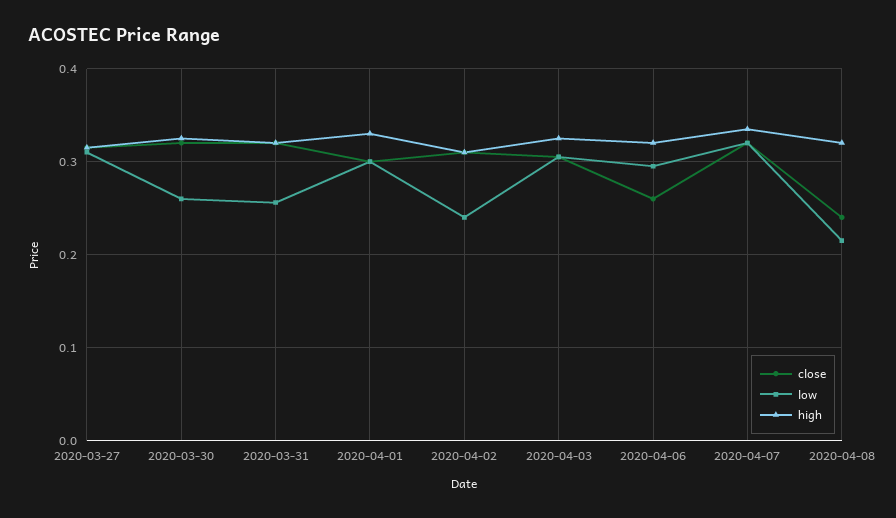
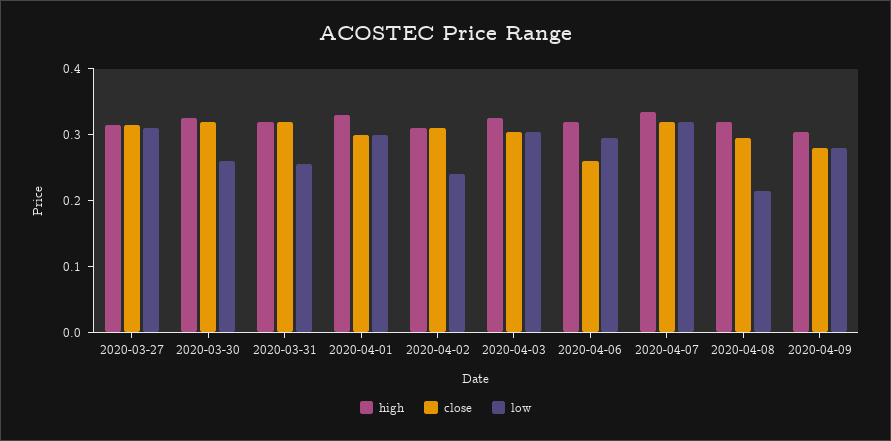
close, 2020-04-08: 0.24 -> 0.3
high, 2020-04-09: none -> 0.3
close, 2020-04-09: none -> 0.28
low, 2020-04-09: none -> 0.28

